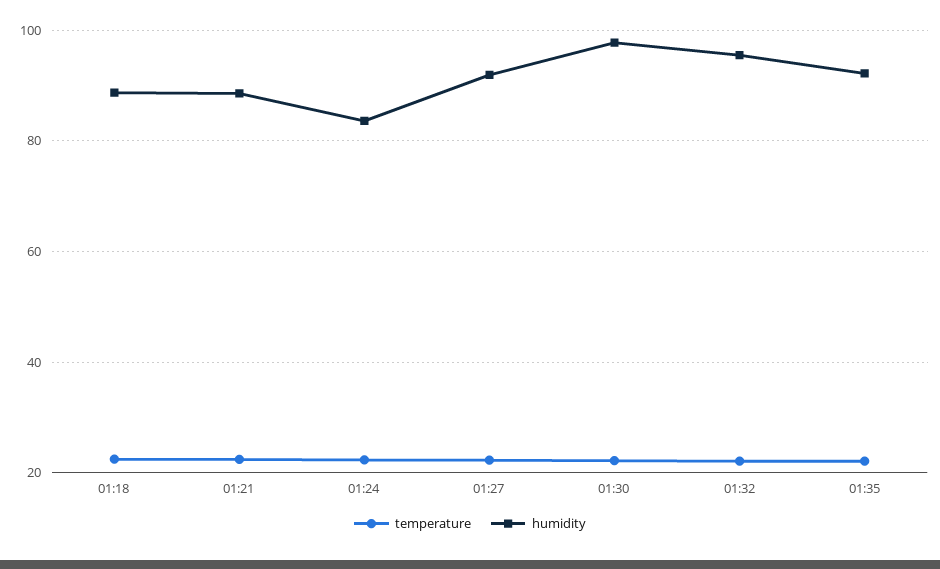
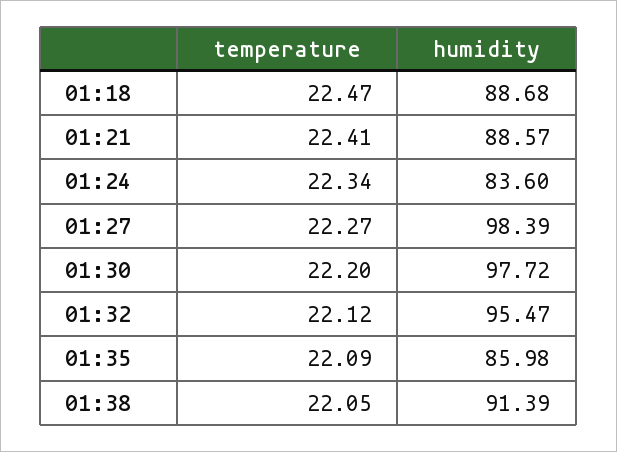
humidity, 01:27: 92 -> 98.39
humidity, 01:35: 92 -> 85.98
temperature, 01:38: none -> 22.05
humidity, 01:38: none -> 91.39

